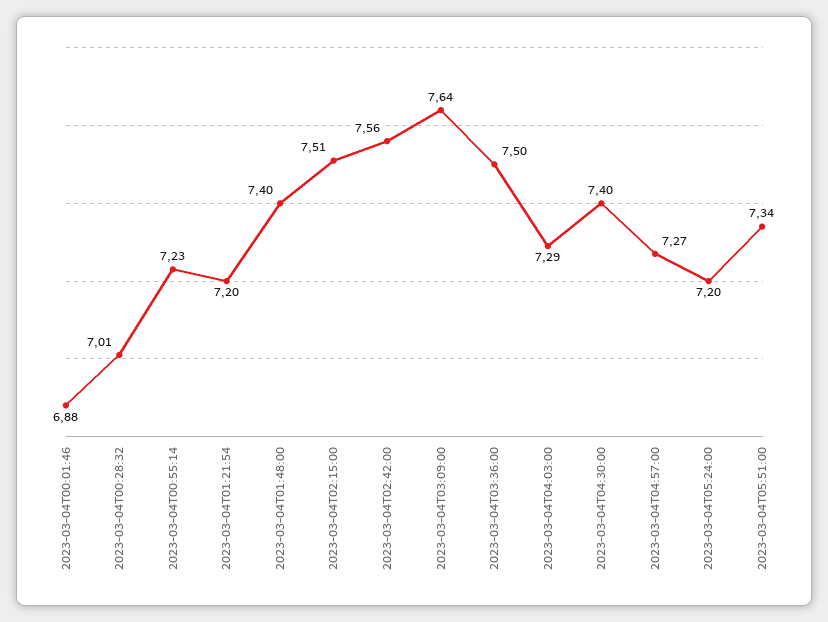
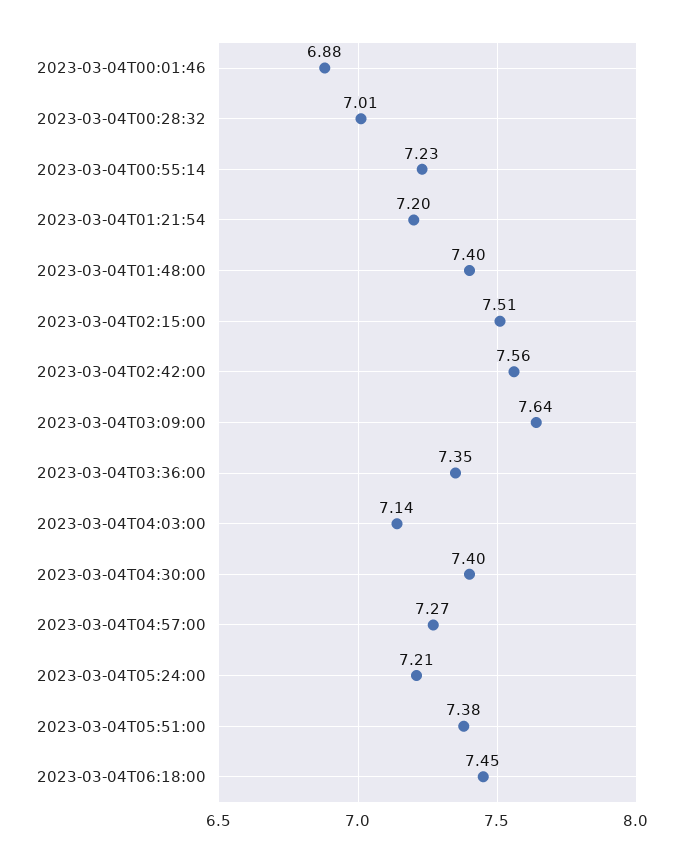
2023-03-04T03:36:00: 7.5 -> 7.35
2023-03-04T04:03:00: 7.29 -> 7.14
2023-03-04T05:24:00: 7.2 -> 7.21
2023-03-04T05:51:00: 7.34 -> 7.38
2023-03-04T06:18:00: none -> 7.45

